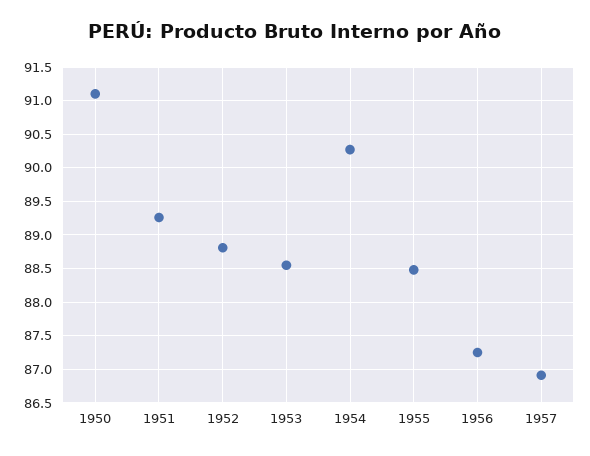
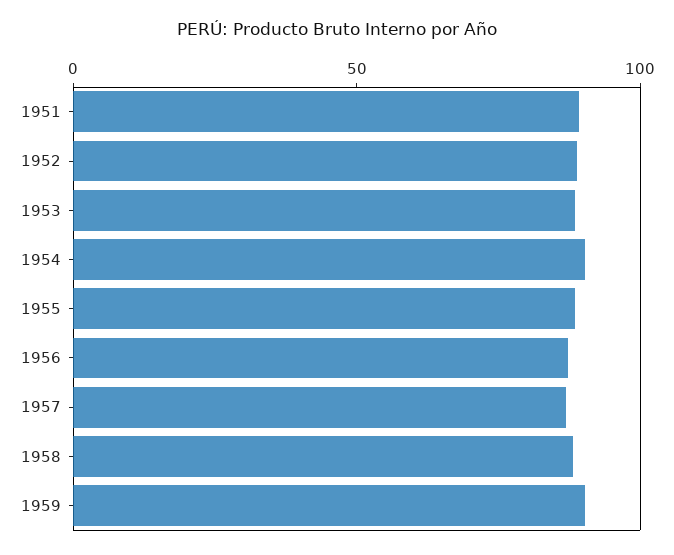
1950: 91.1 -> none
1958: none -> 90
1959: none -> 90

